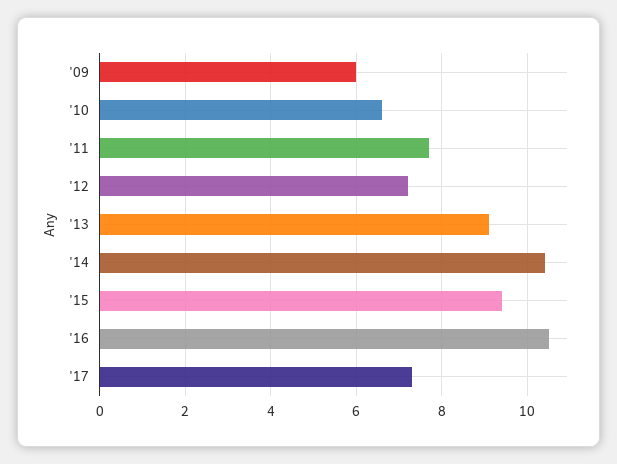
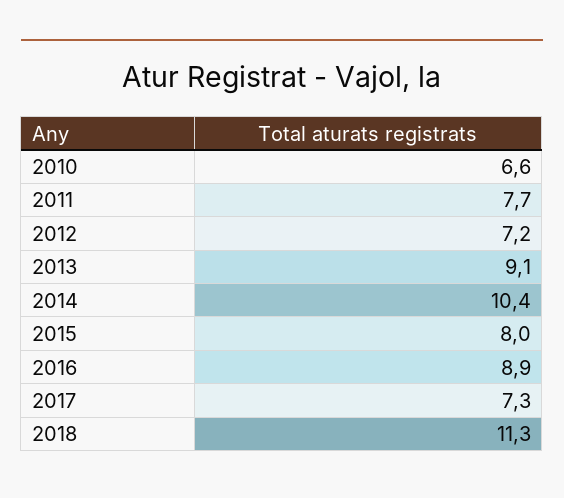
'09: 6 -> none
'15: 9.5 -> 8
'16: 10.5 -> 8.9
2018: none -> 11.3

